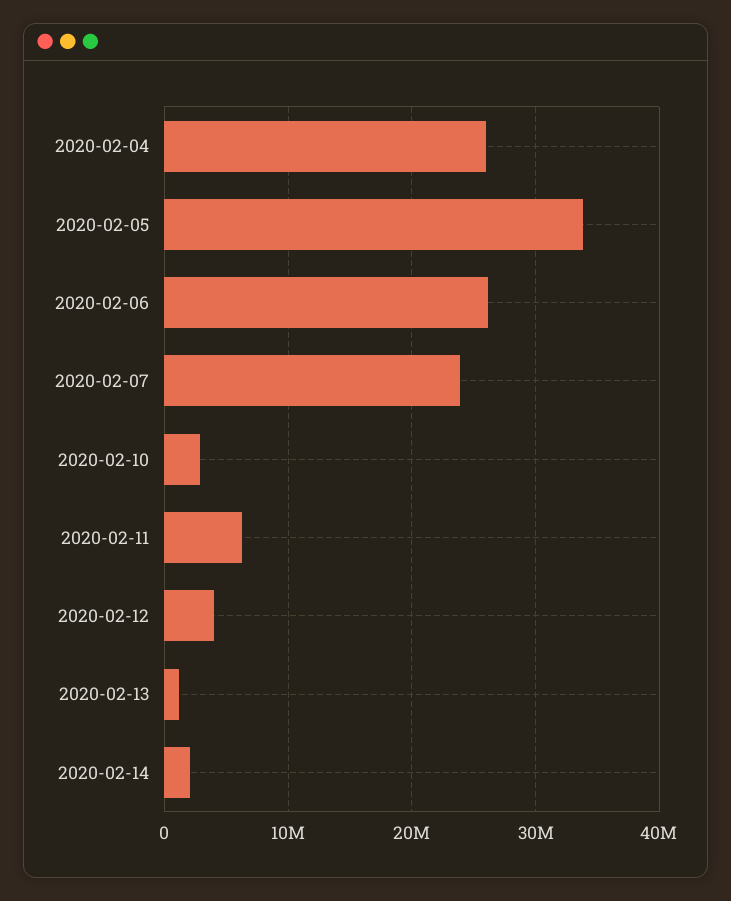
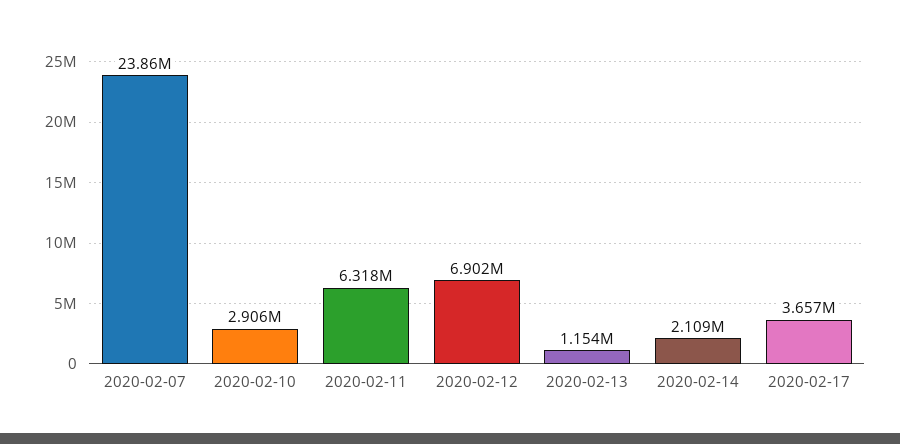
2020-02-04: 26000000 -> none
2020-02-05: 34000000 -> none
2020-02-06: 26000000 -> none
2020-02-12: 4000000 -> 6902000
2020-02-17: none -> 3657000

